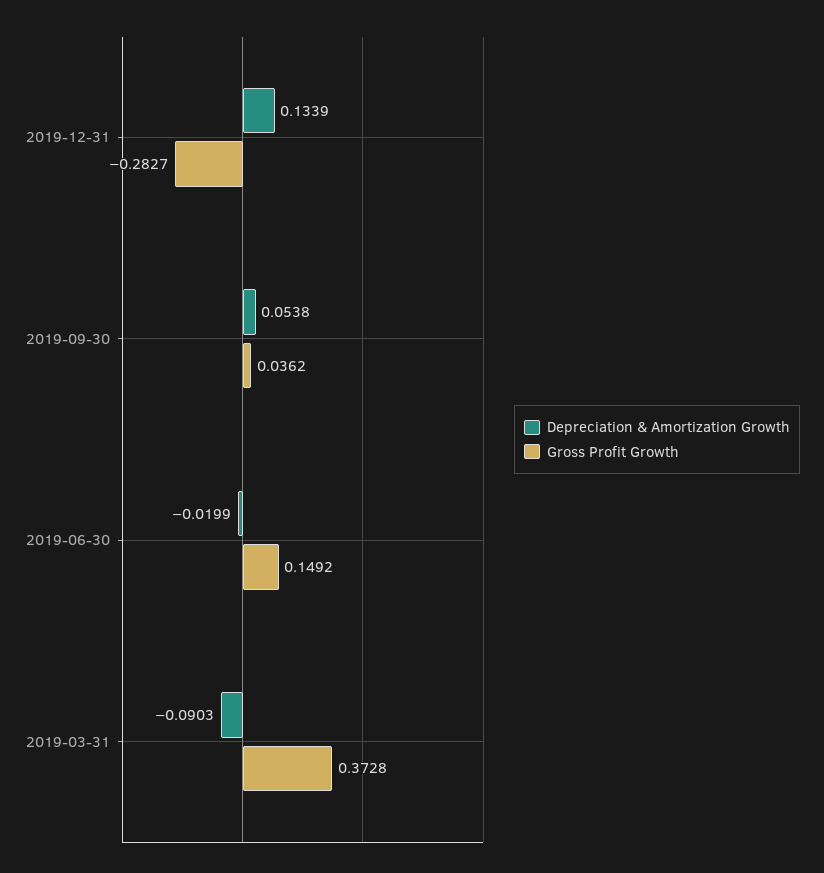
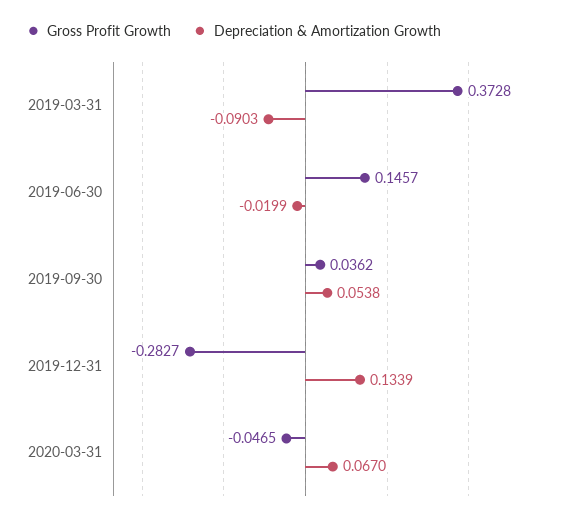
Gross Profit Growth, 2019-06-30: 0.1492 -> 0.1457
Gross Profit Growth, 2020-03-31: none -> -0.0465
Depreciation & Amortization Growth, 2020-03-31: none -> 0.067

